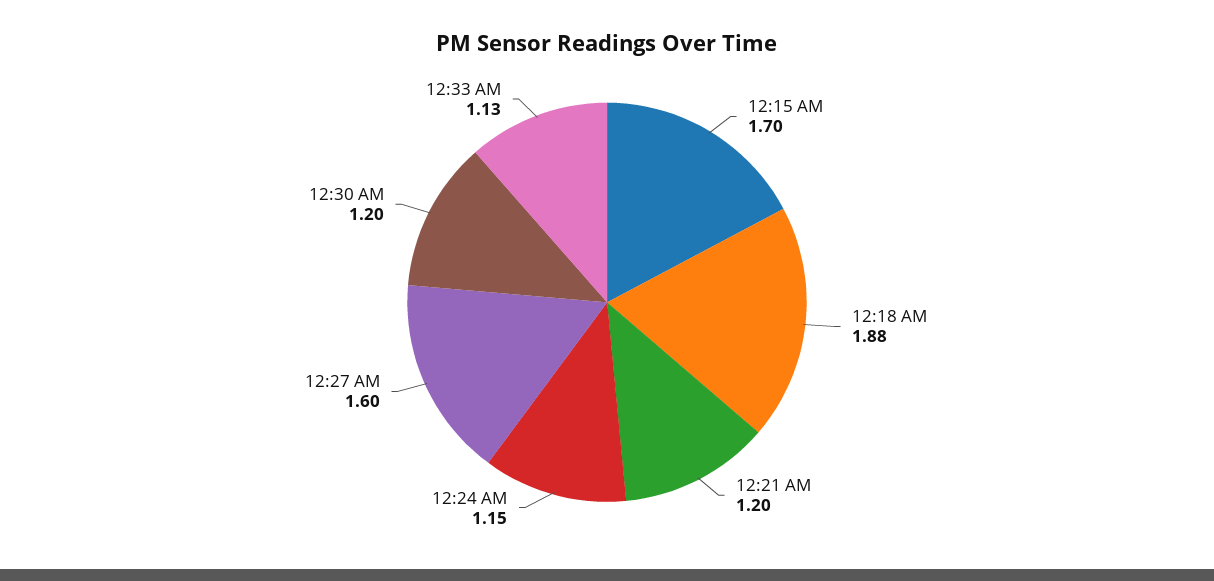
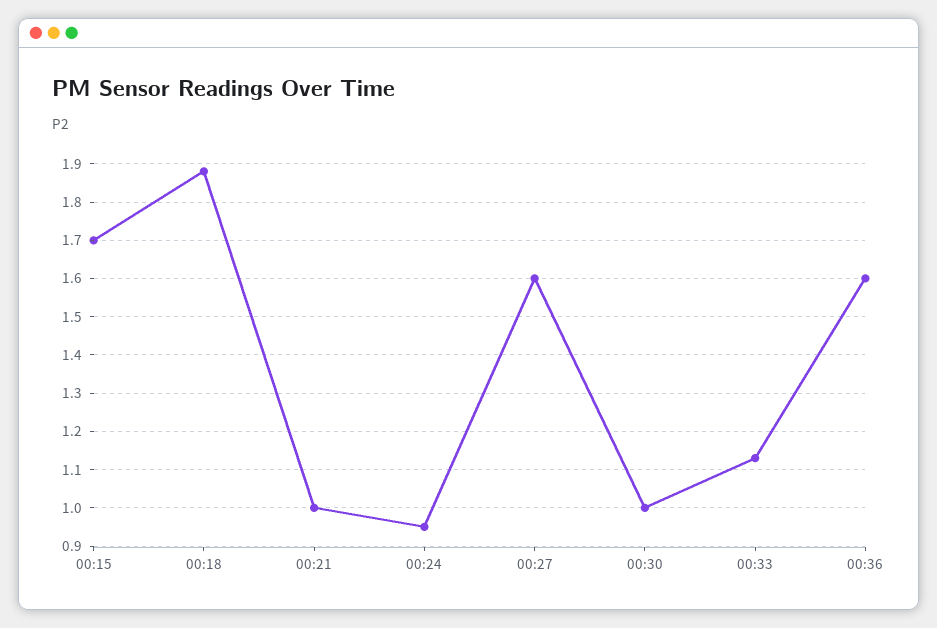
12:21 AM: 1.2 -> 1
12:24 AM: 1.15 -> 0.95
12:30 AM: 1.2 -> 1
00:36: none -> 1.6

